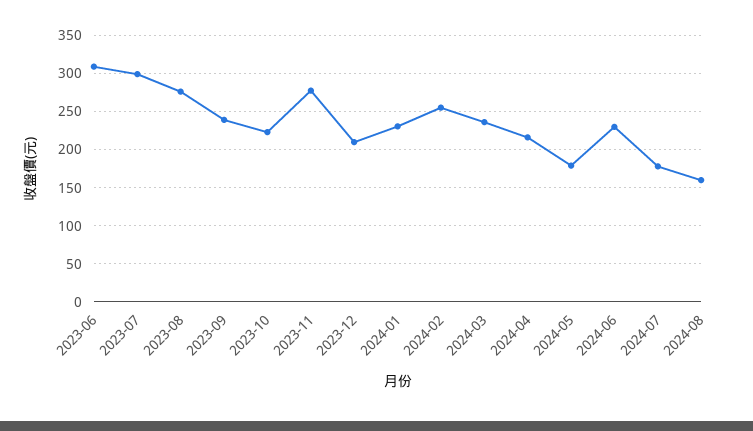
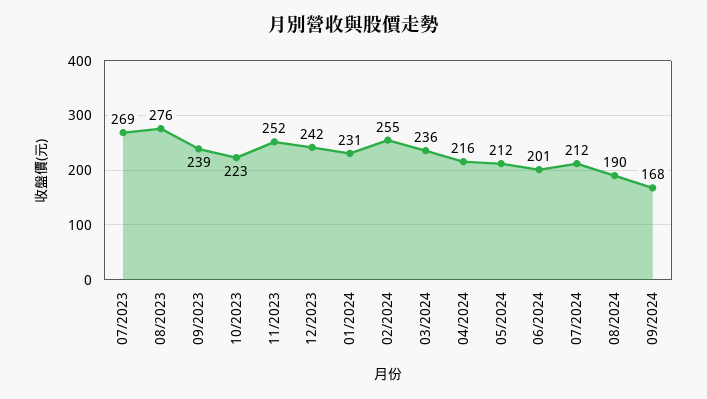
2023-06: 310 -> none
2023-07: 300 -> 269
2023-11: 280 -> 252
2023-12: 210 -> 242
2024-05: 180 -> 212
2024-06: 230 -> 201
2024-07: 180 -> 212
2024-08: 160 -> 190
09/2024: none -> 168

